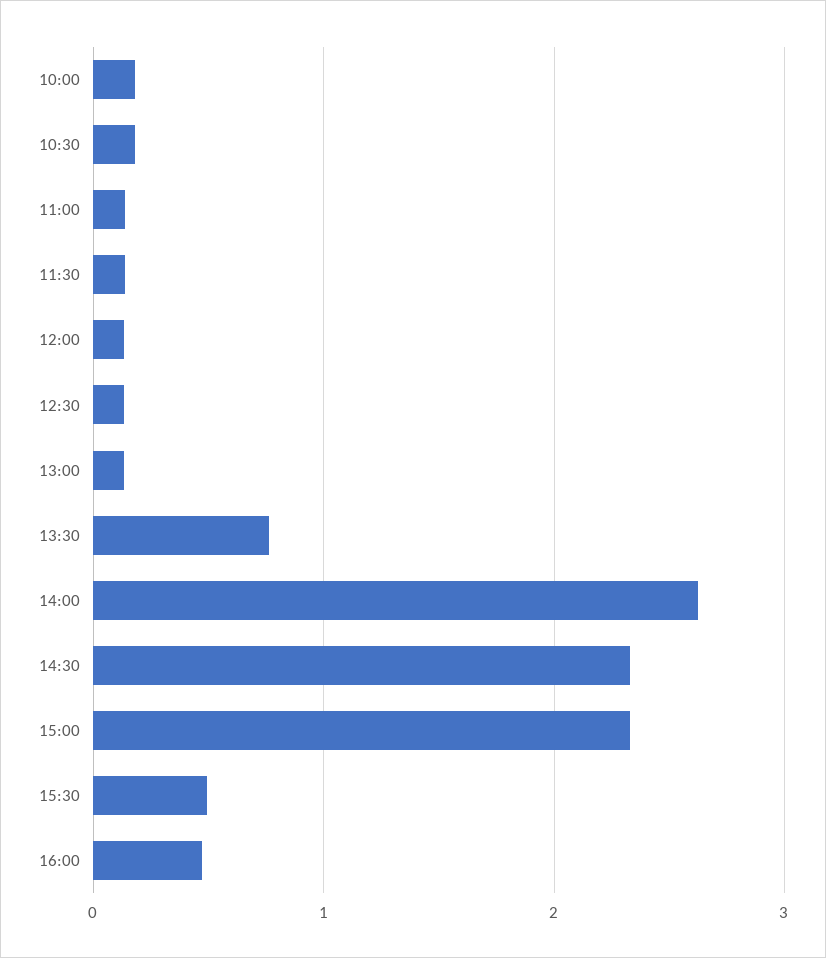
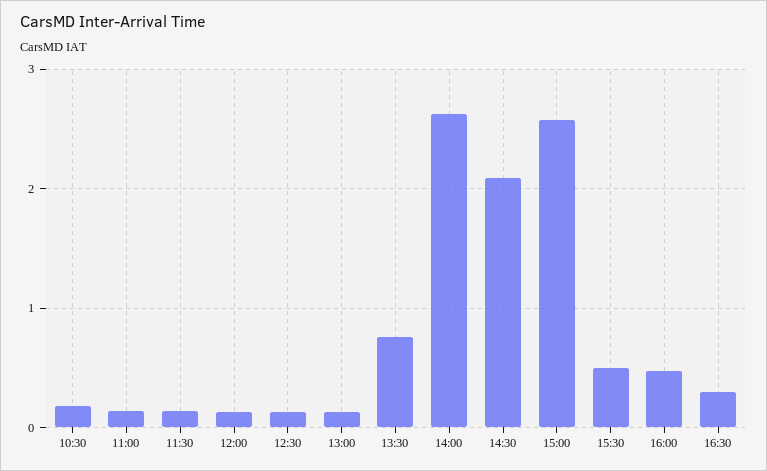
10:00: 0.2 -> none
14:30: 2.3 -> 2.1
15:00: 2.3 -> 2.6
16:30: none -> 0.3

